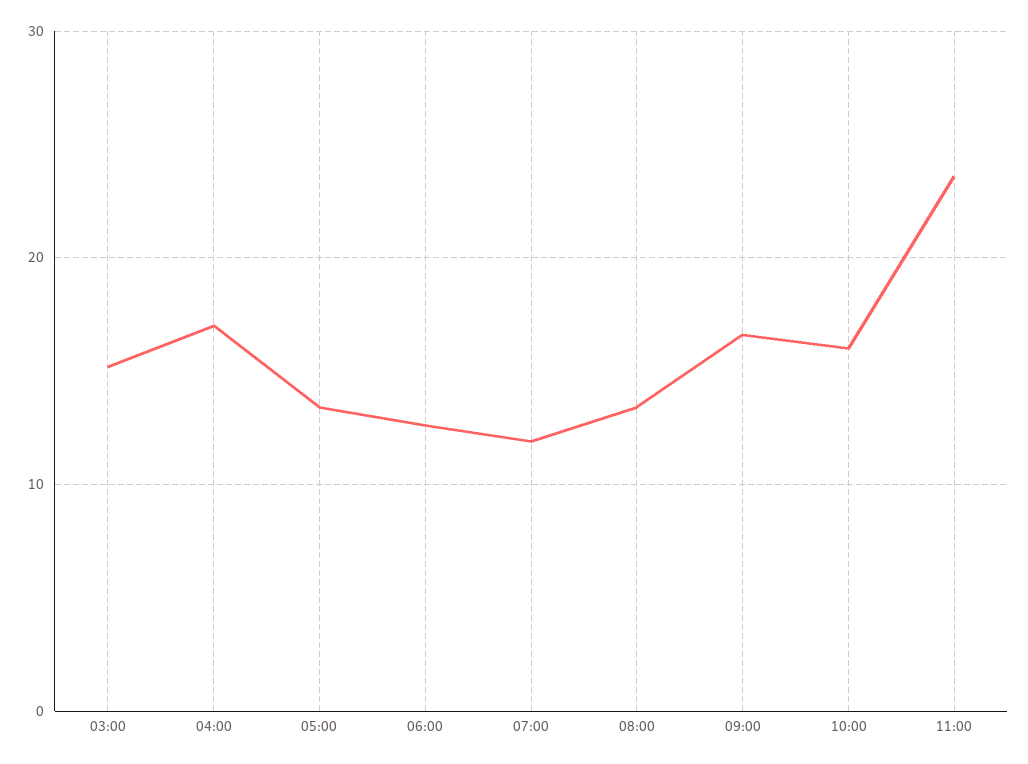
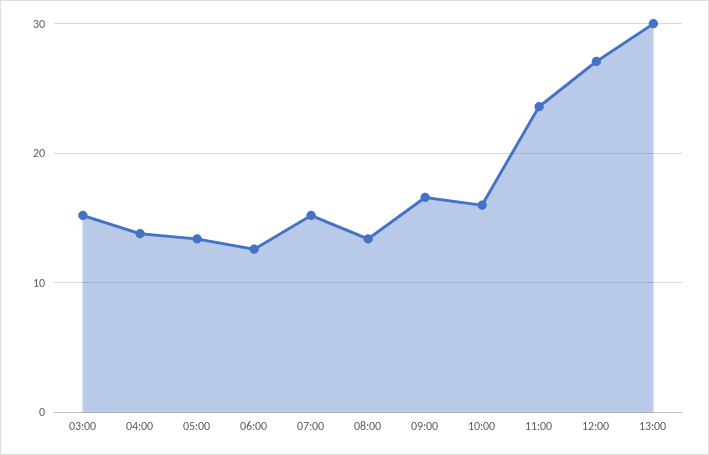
04:00: 17 -> 14
07:00: 12 -> 15
12:00: none -> 27
13:00: none -> 30

